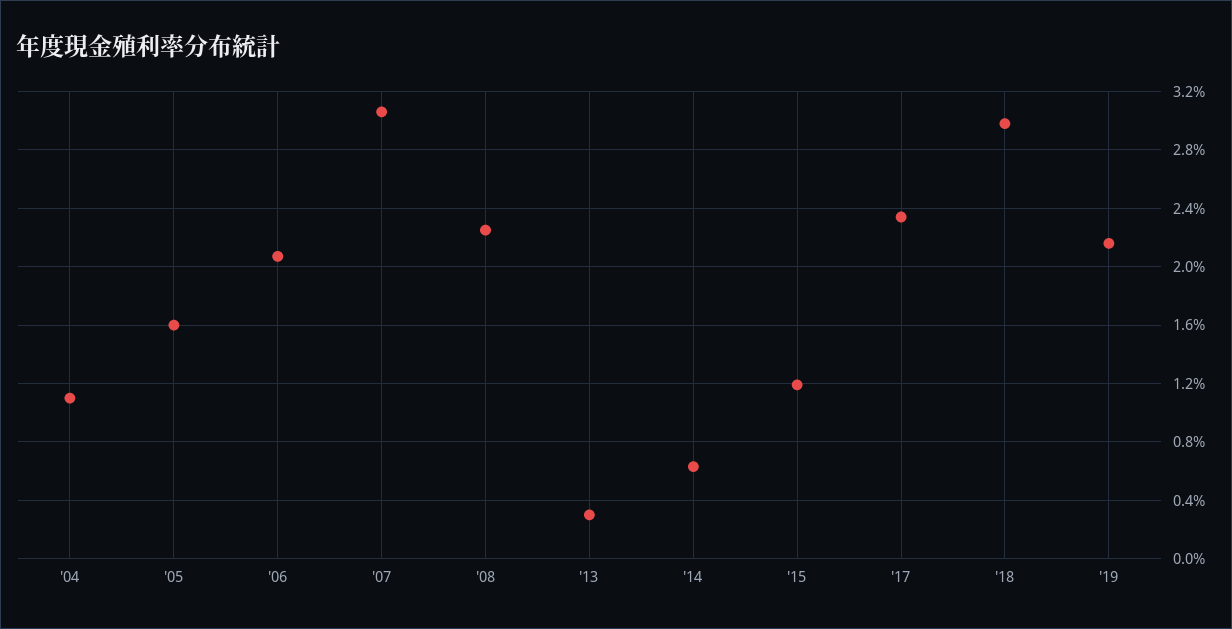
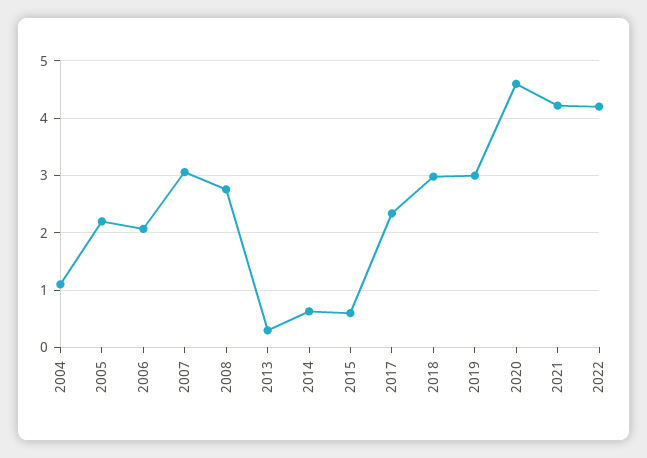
'05: 1.6 -> 2.2
'08: 2.25 -> 2.8
'15: 1.2 -> 0.6
'19: 2.15 -> 3
2020: none -> 4.6
2021: none -> 4.2
2022: none -> 4.2

